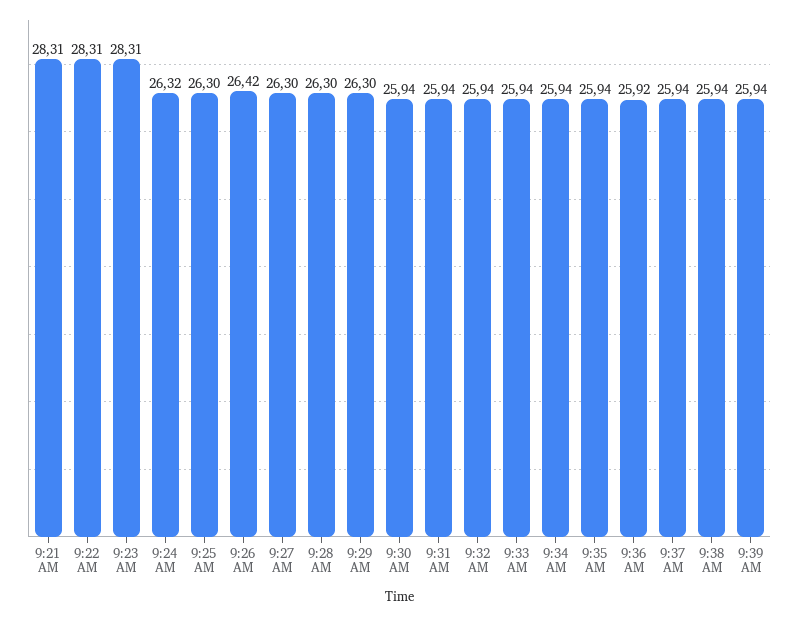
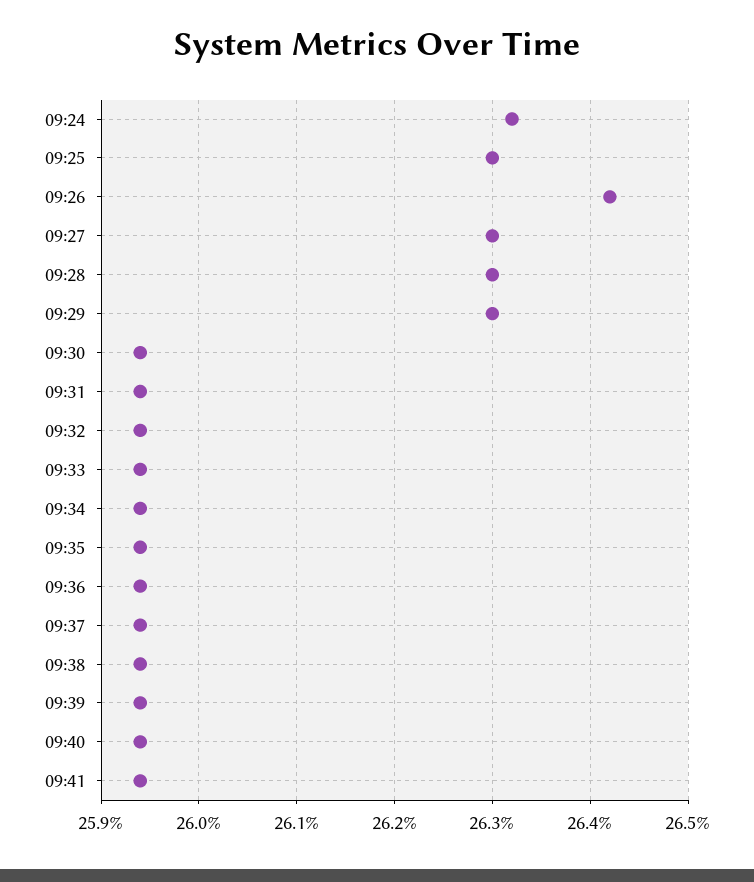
9:21 AM: 28.31 -> none
9:22 AM: 28.31 -> none
9:23 AM: 28.31 -> none
9:36 AM: 25.92 -> 25.94
09:40: none -> 25.94
09:41: none -> 25.94

